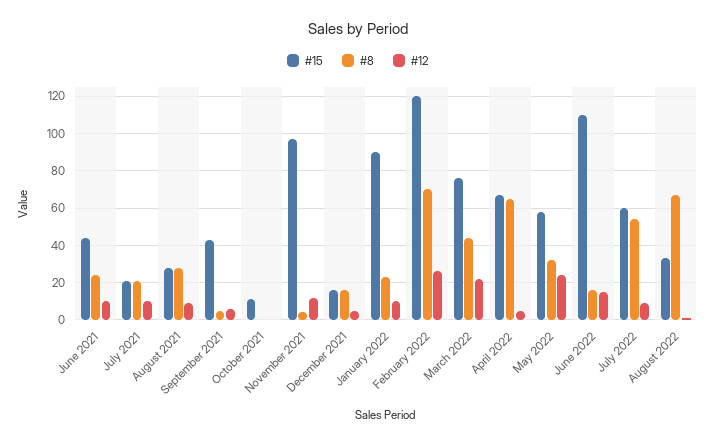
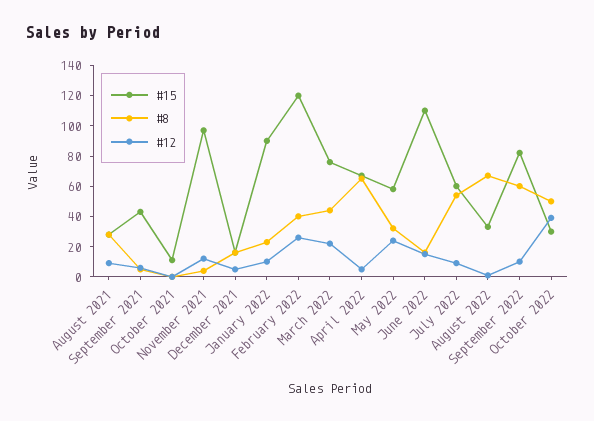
#15, June 2021: 45 -> none
#8, June 2021: 25 -> none
#12, June 2021: 10 -> none
#15, July 2021: 20 -> none
#8, July 2021: 20 -> none
#12, July 2021: 10 -> none
#8, February 2022: 70 -> 40
#15, September 2022: none -> 80
#8, September 2022: none -> 60
#12, September 2022: none -> 10
#15, October 2022: none -> 30
#8, October 2022: none -> 50
#12, October 2022: none -> 40

